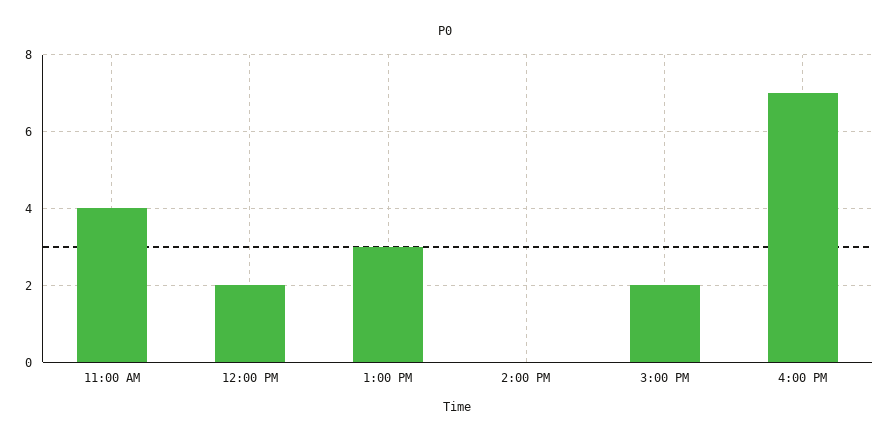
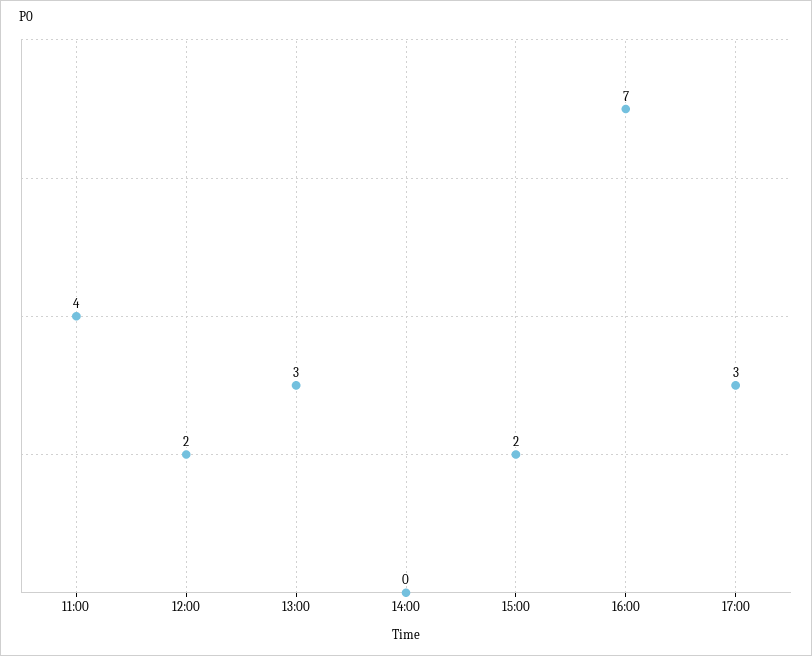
17:00: none -> 3

